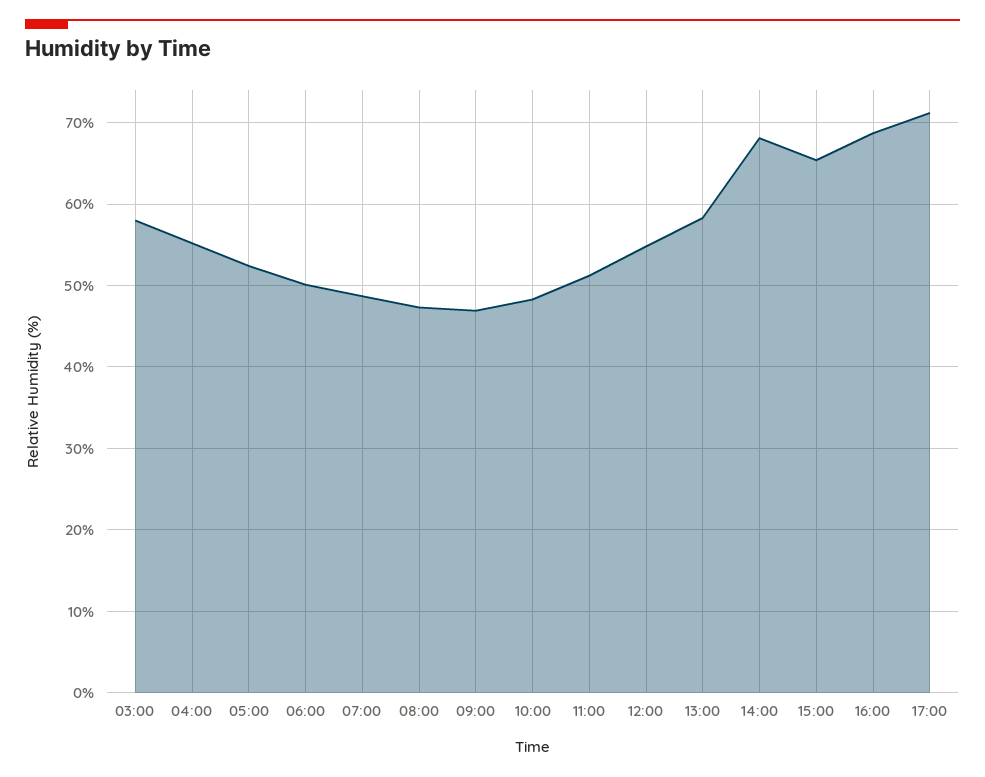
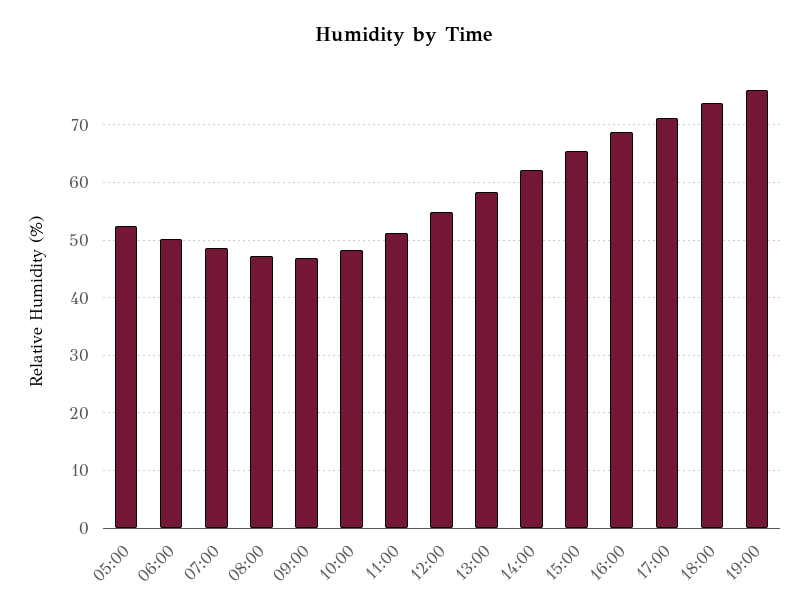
03:00: 58 -> none
04:00: 55 -> none
14:00: 68 -> 62
18:00: none -> 74
19:00: none -> 76

